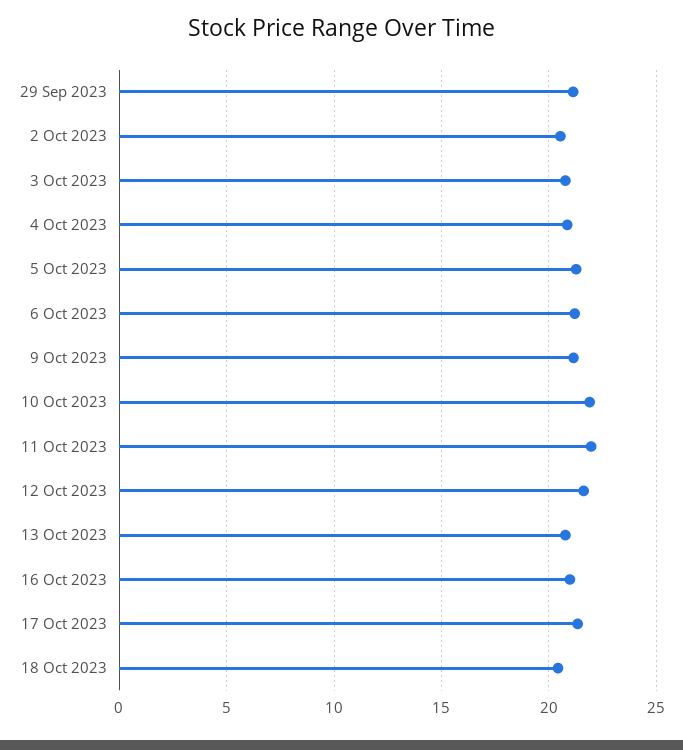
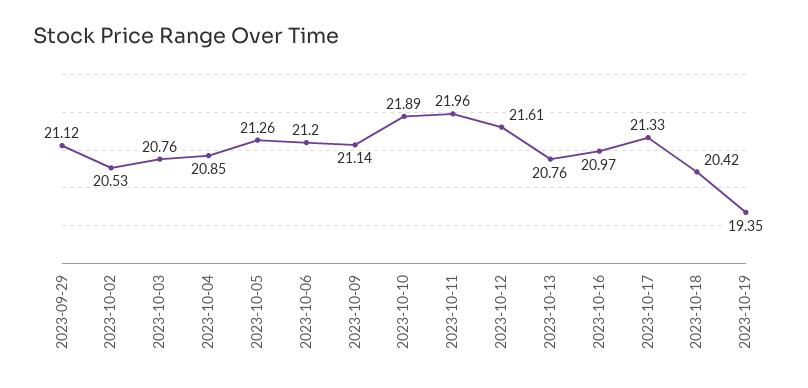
2023-10-19: none -> 19.35

